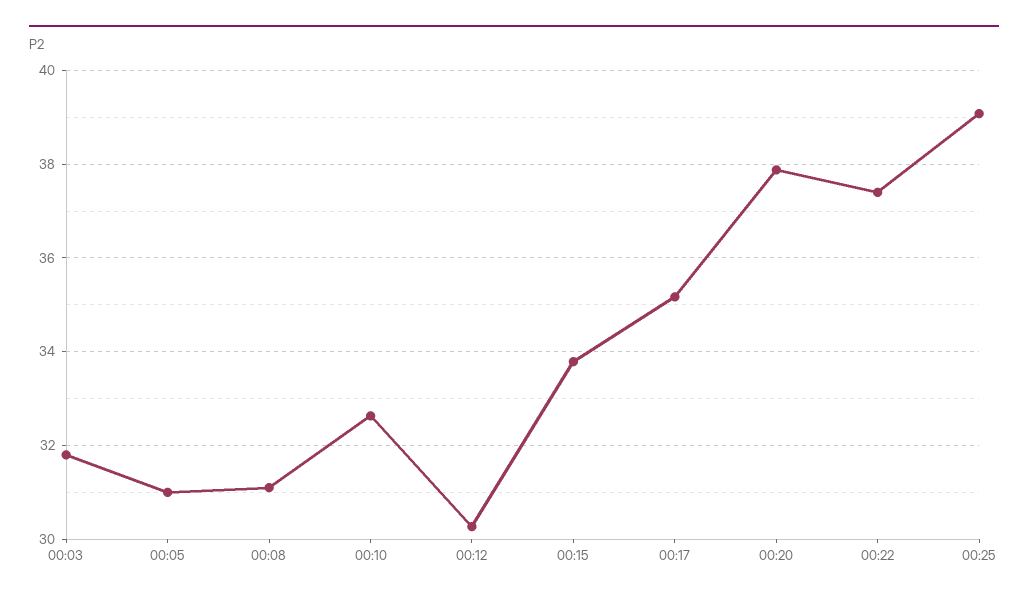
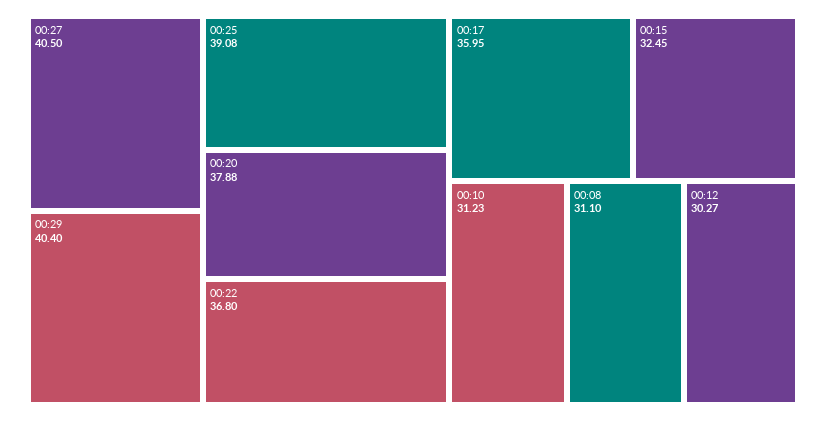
00:03: 31.8 -> none
00:05: 31 -> none
00:10: 32.6 -> 31.23
00:15: 33.8 -> 32.45
00:17: 35.2 -> 35.95
00:22: 37.4 -> 36.8
00:27: none -> 40.5
00:29: none -> 40.4

